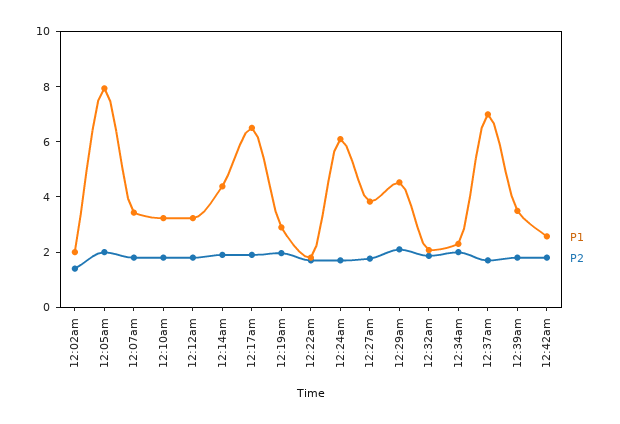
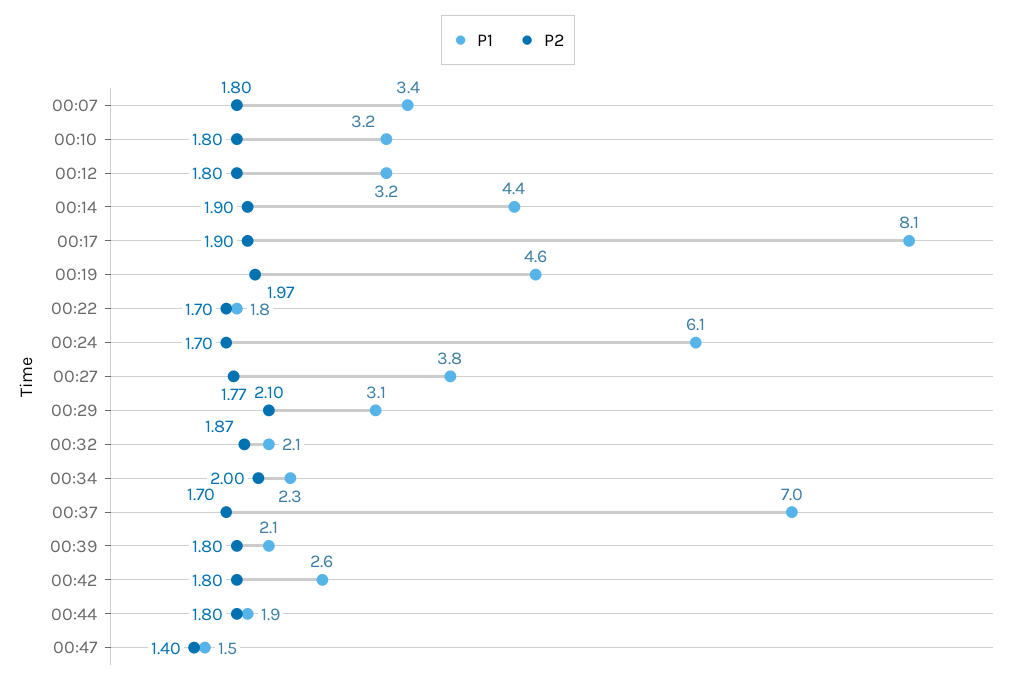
P1, 12:02am: 2 -> none
P2, 12:02am: 1.5 -> none
P1, 12:05am: 8 -> none
P2, 12:05am: 2 -> none
P1, 12:17am: 6.5 -> 8.1
P1, 12:19am: 3 -> 4.6
P1, 12:29am: 4.5 -> 3.1
P1, 12:39am: 3.5 -> 2.1
P1, 00:44: none -> 1.9
P2, 00:44: none -> 1.8
P1, 00:47: none -> 1.5
P2, 00:47: none -> 1.4

